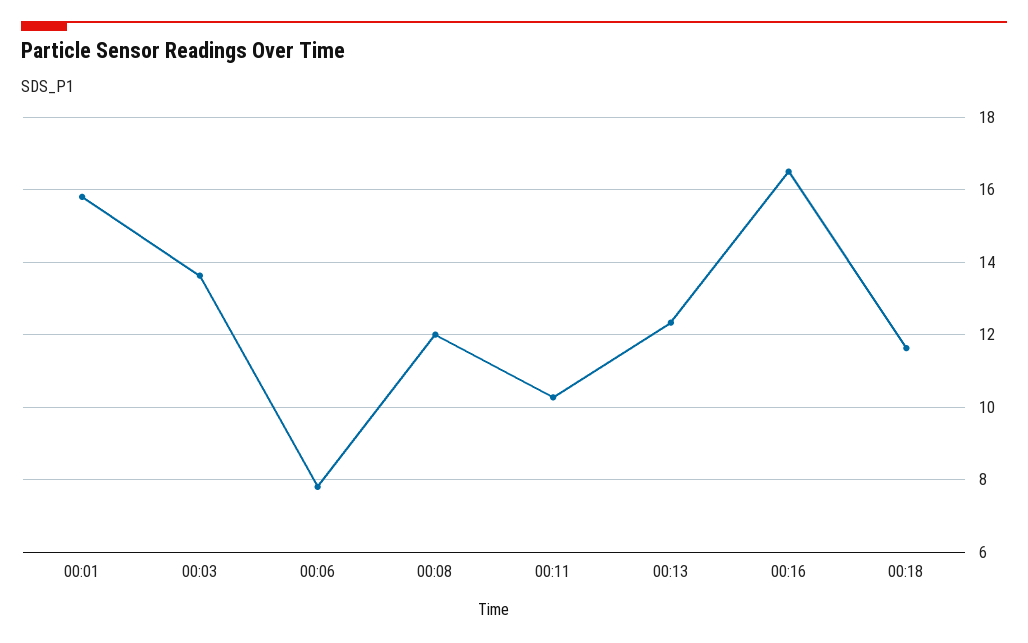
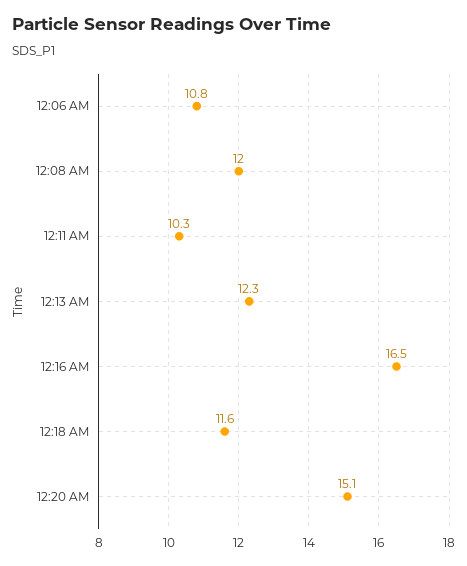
00:01: 15.8 -> none
00:03: 13.6 -> none
00:06: 7.8 -> 10.8
12:20 AM: none -> 15.1

